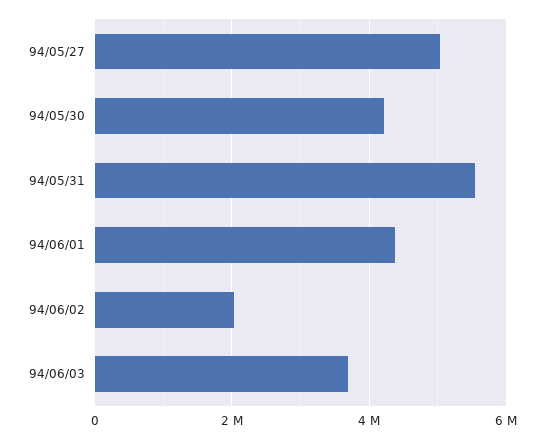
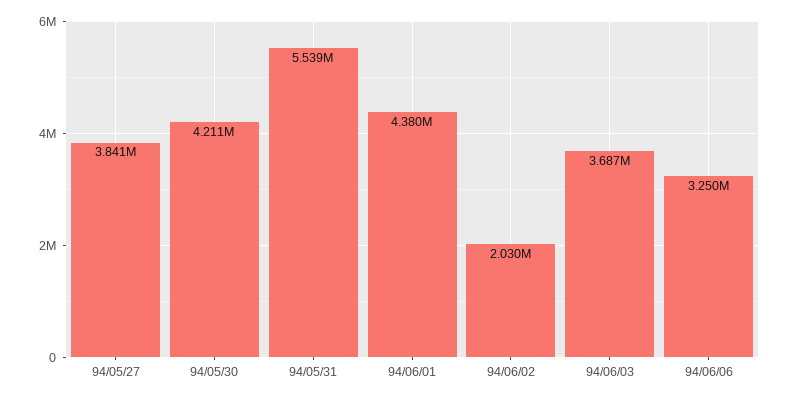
94/05/27: 5000000 -> 3841000
94/06/06: none -> 3250000

